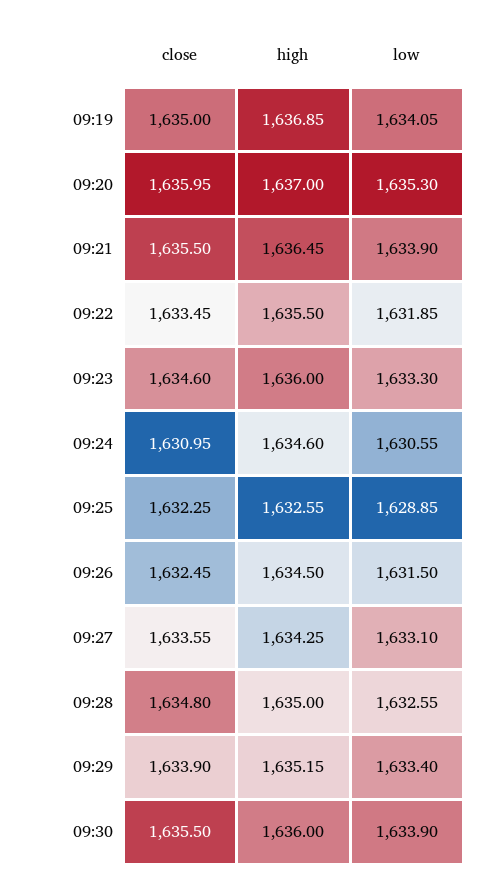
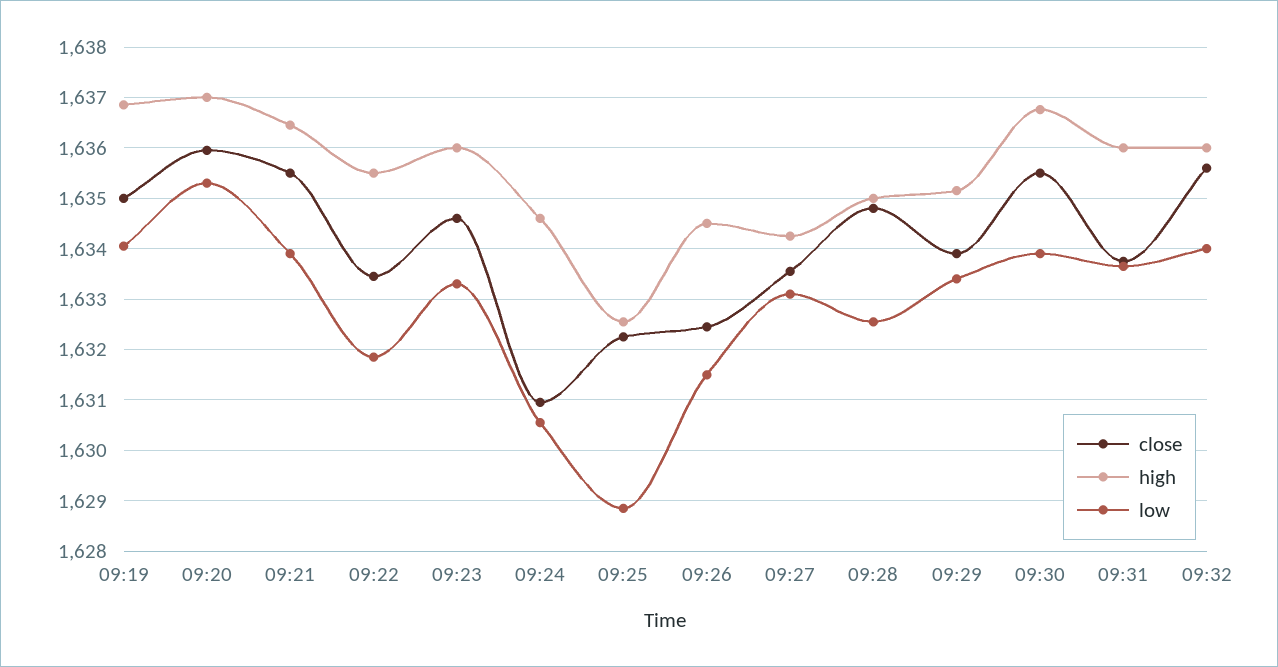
high, 09:30: 1636 -> 1636.8
close, 09:31: none -> 1633.8
high, 09:31: none -> 1636
low, 09:31: none -> 1633.6
close, 09:32: none -> 1635.6
high, 09:32: none -> 1636
low, 09:32: none -> 1634

